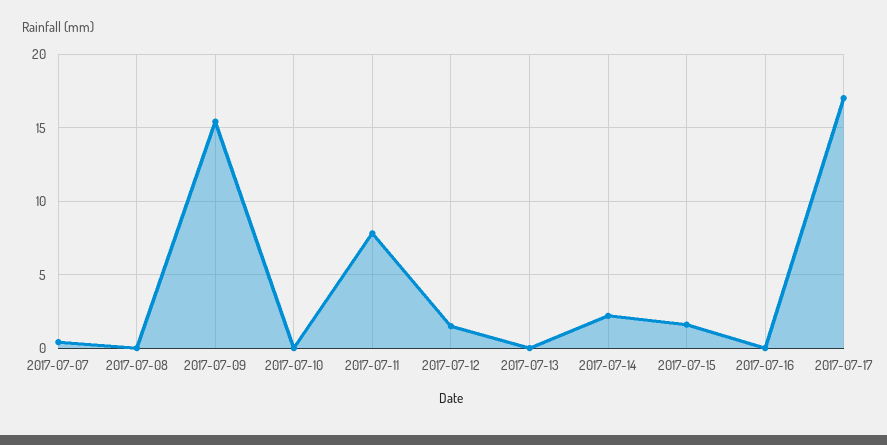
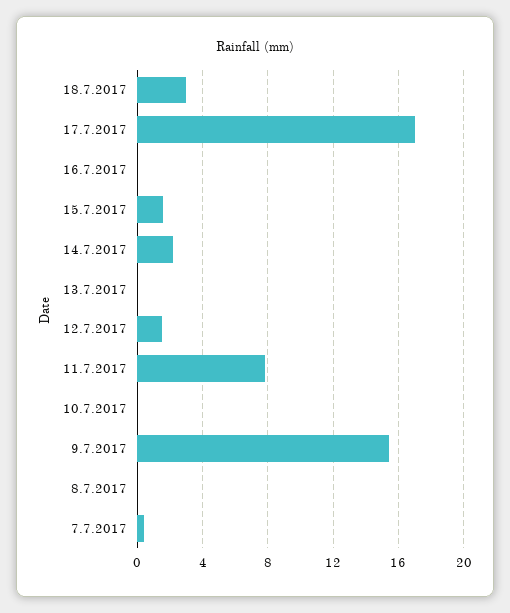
18.7.2017: none -> 3

